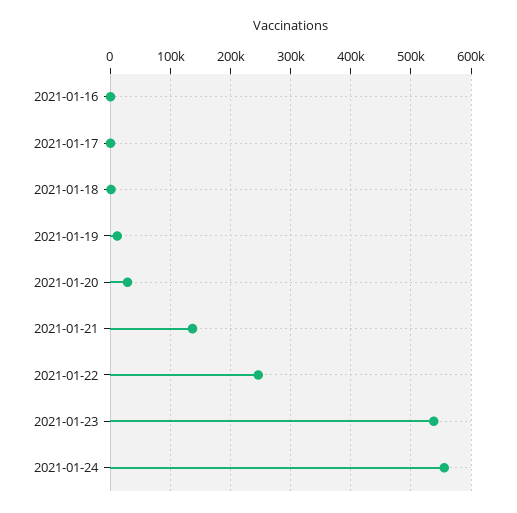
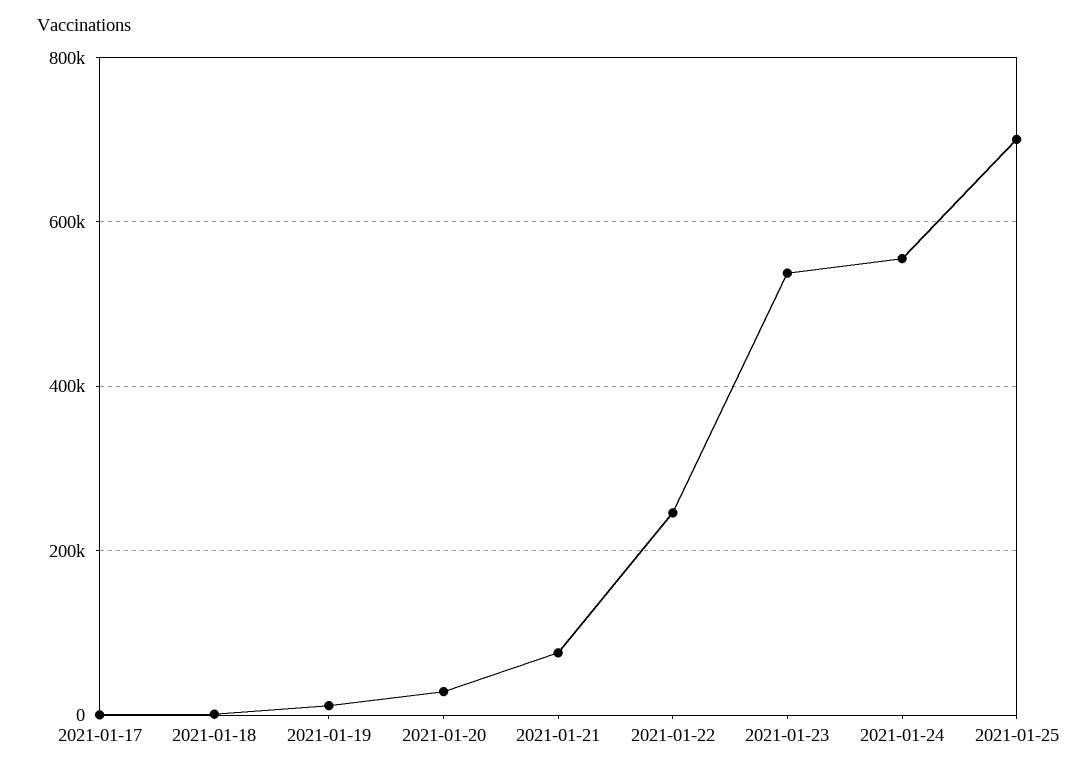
2021-01-16: 0 -> none
2021-01-21: 140000 -> 80000
2021-01-25: none -> 700000

